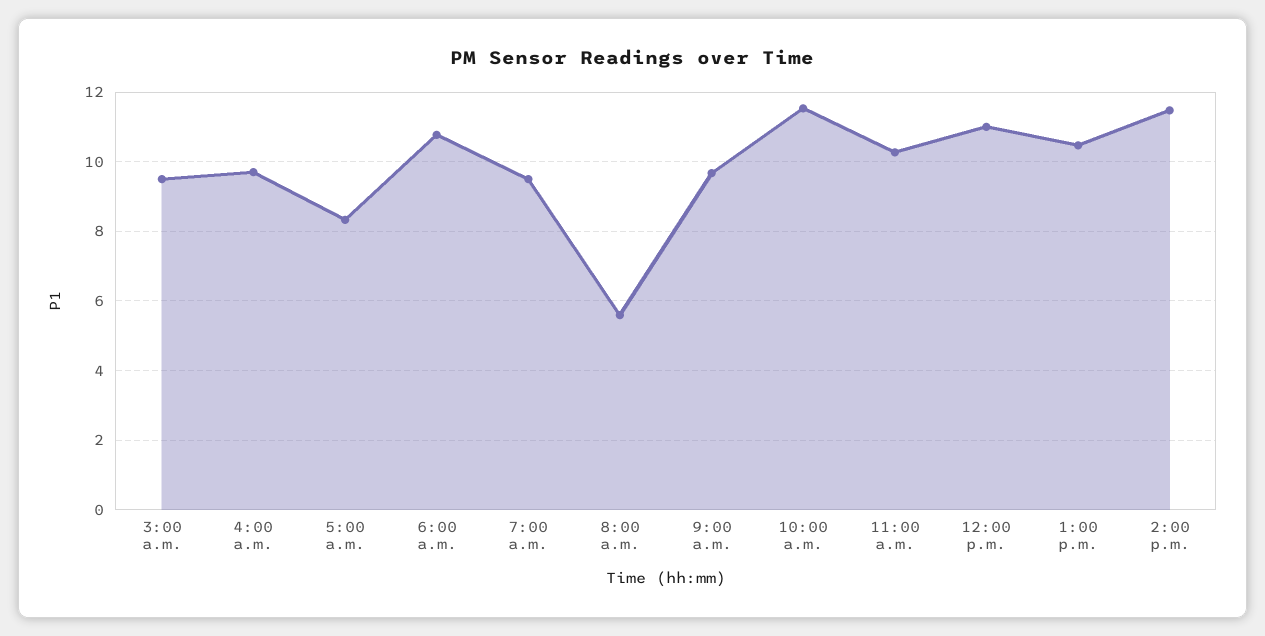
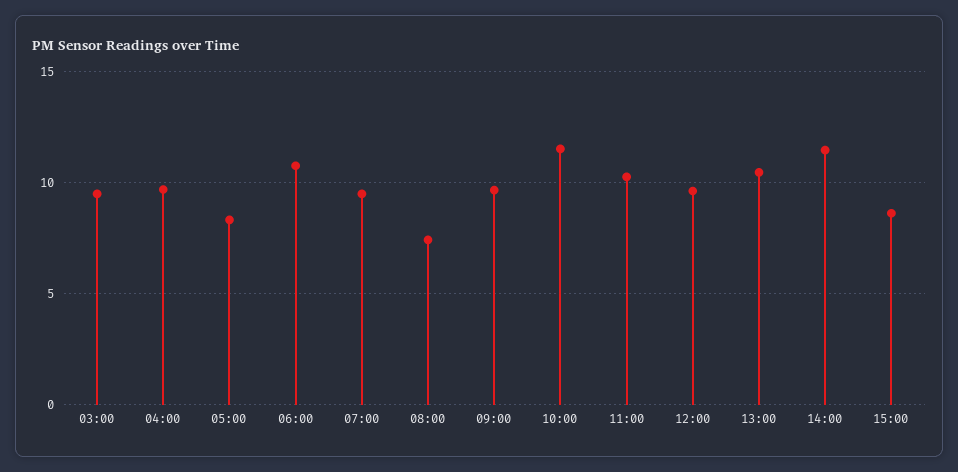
8:00 a.m.: 5.6 -> 7.5
12:00 p.m.: 11 -> 9.5
15:00: none -> 8.5

